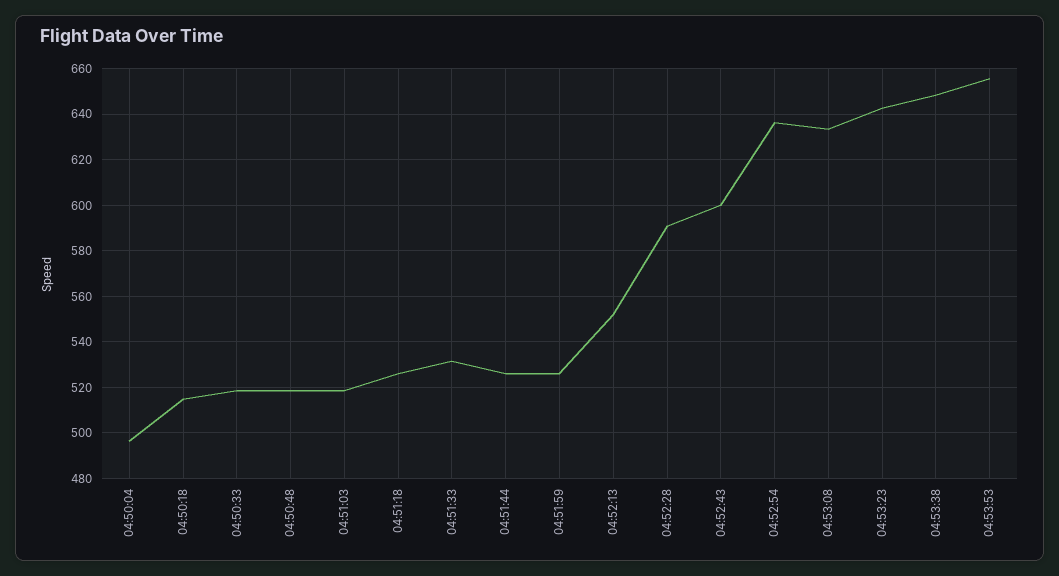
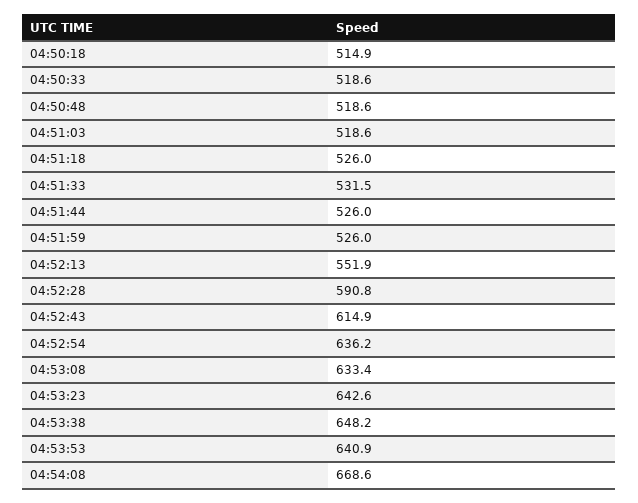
04:50:04: 495 -> none
04:52:43: 600 -> 614.9
04:53:53: 655 -> 640.9
04:54:08: none -> 668.6

